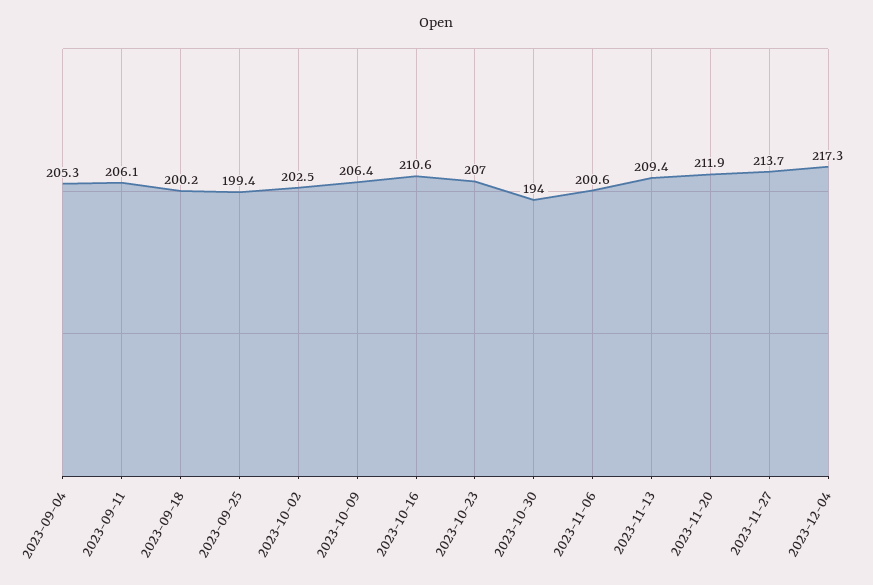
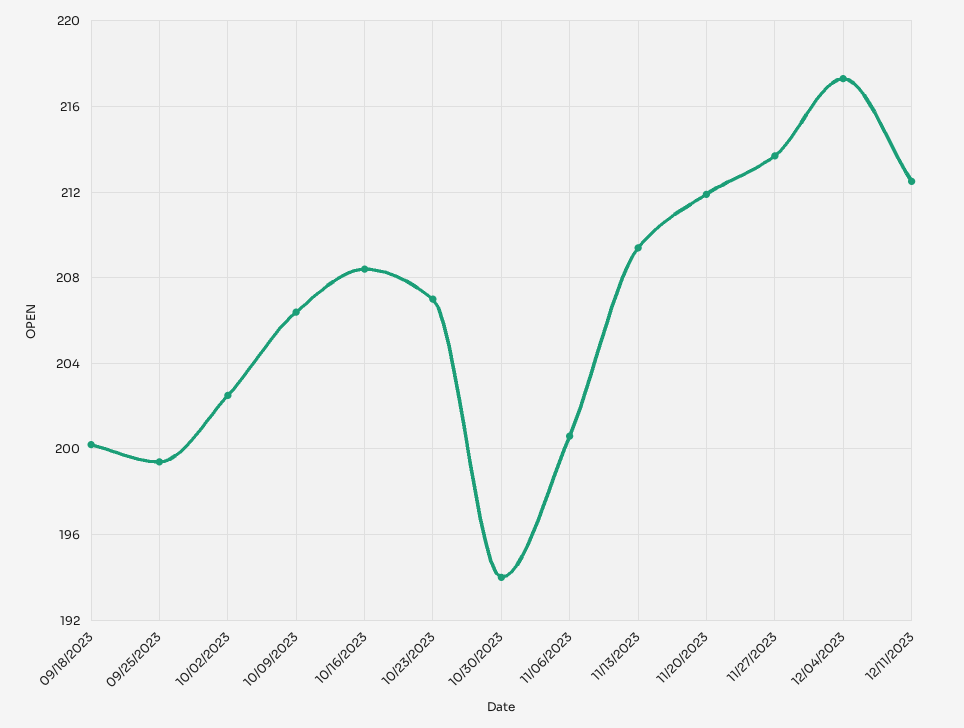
2023-09-04: 205.3 -> none
2023-09-11: 206.1 -> none
2023-10-16: 210.6 -> 208.5
12/11/2023: none -> 212.5

